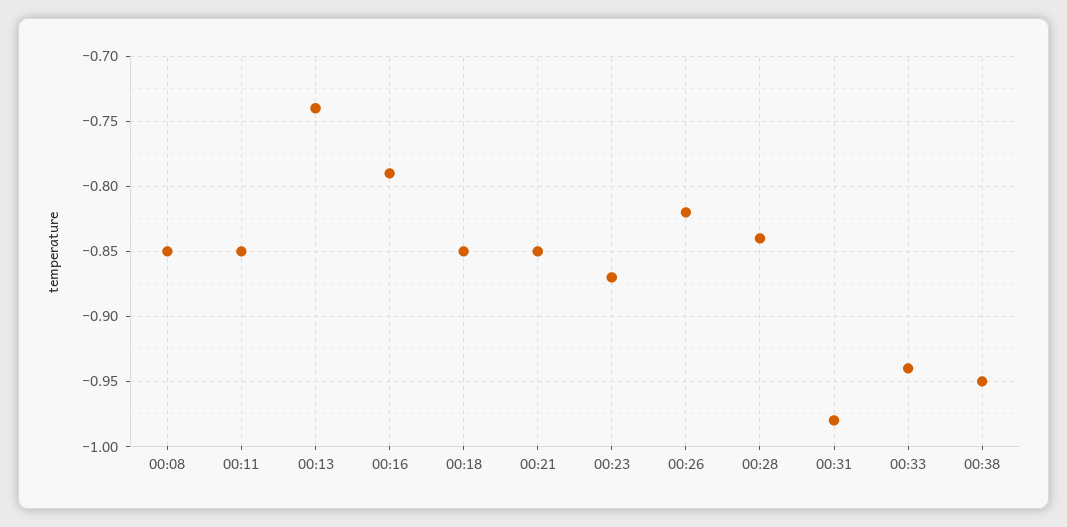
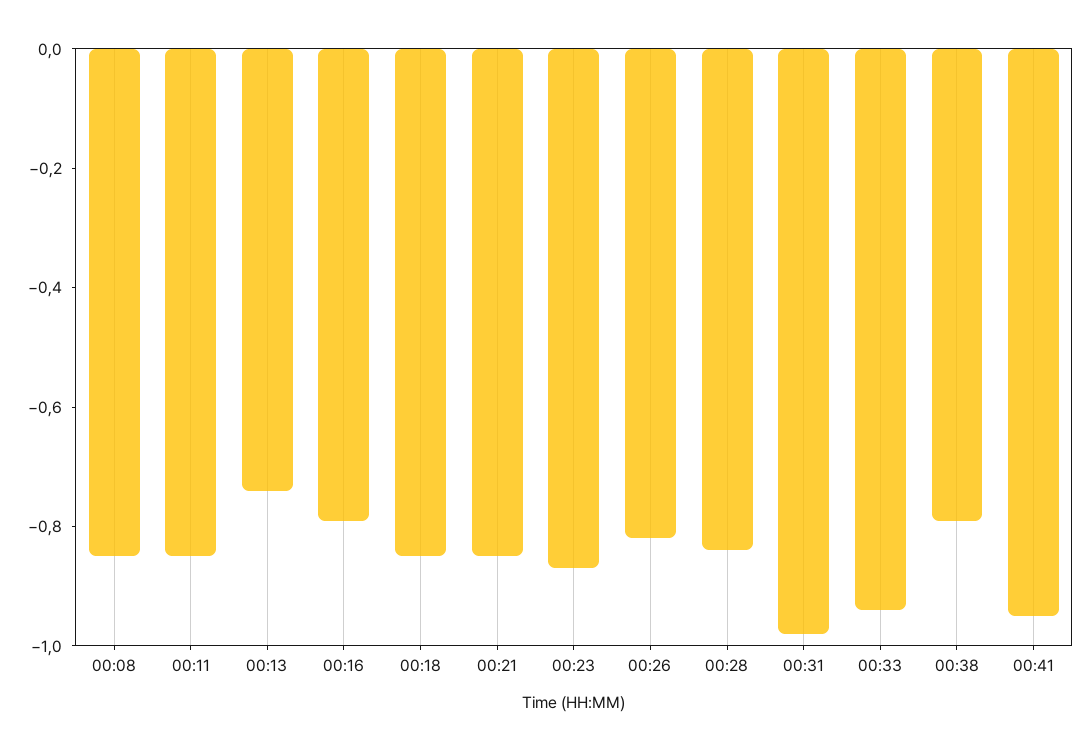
00:38: -0.95 -> -0.8
00:41: none -> -0.95

